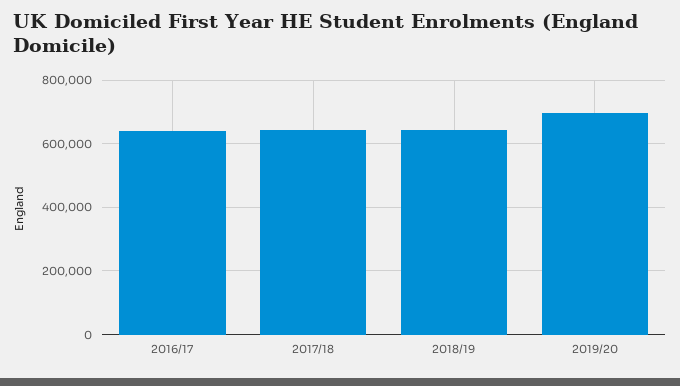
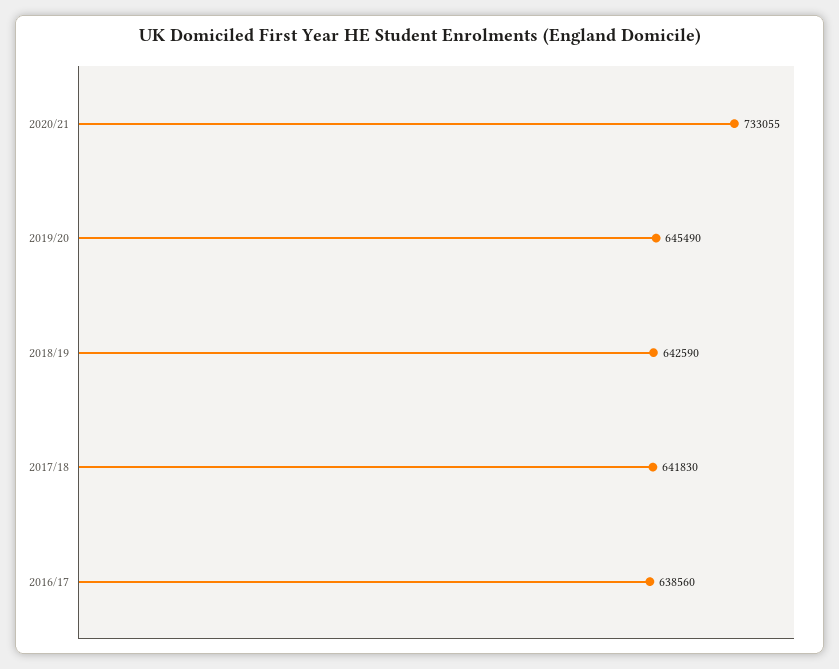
2019/20: 700000 -> 645490
2020/21: none -> 733055

